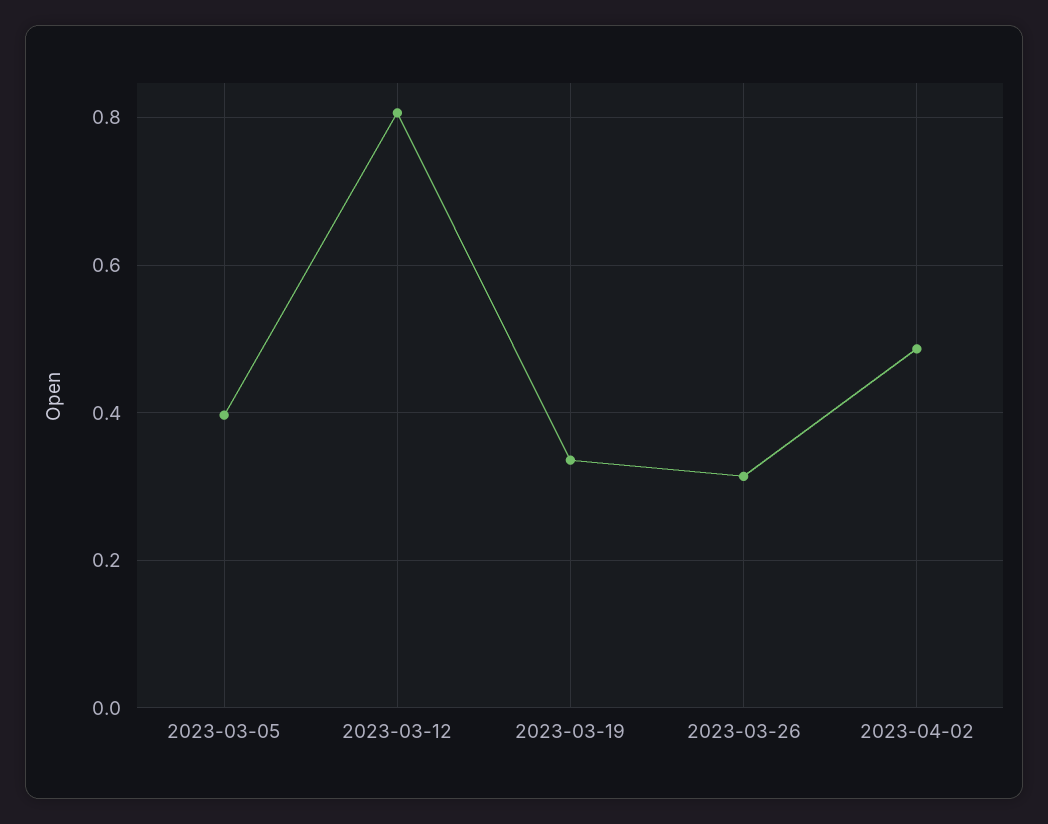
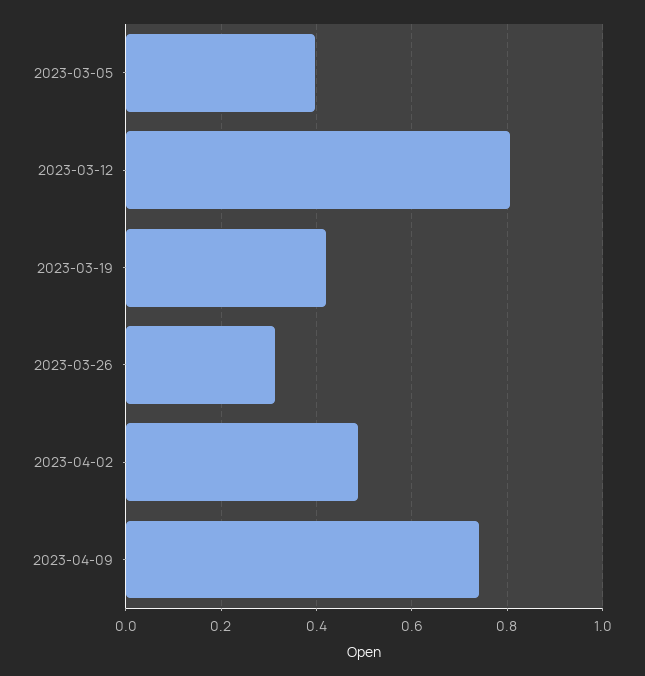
2023-03-19: 0.34 -> 0.42
2023-04-09: none -> 0.74

